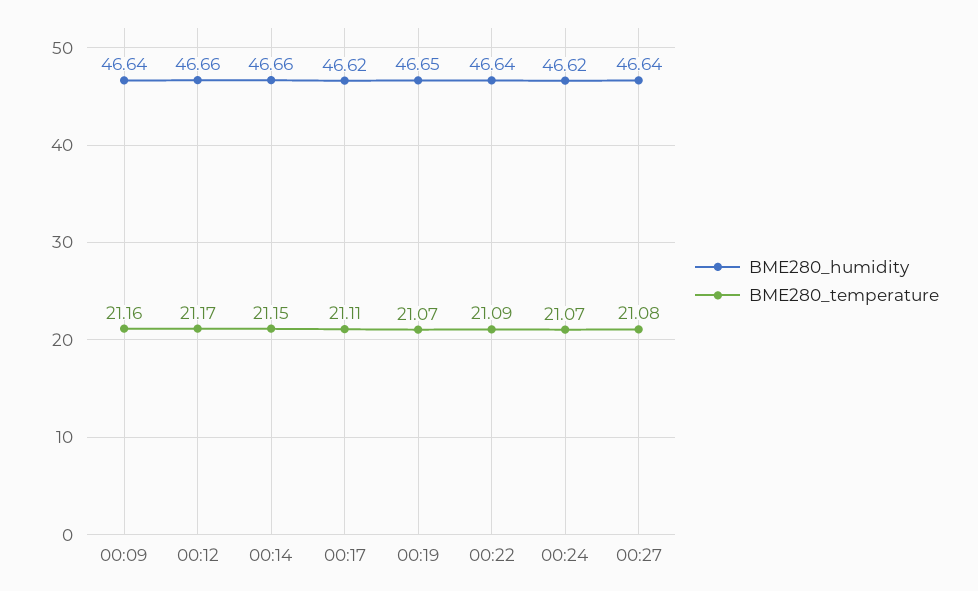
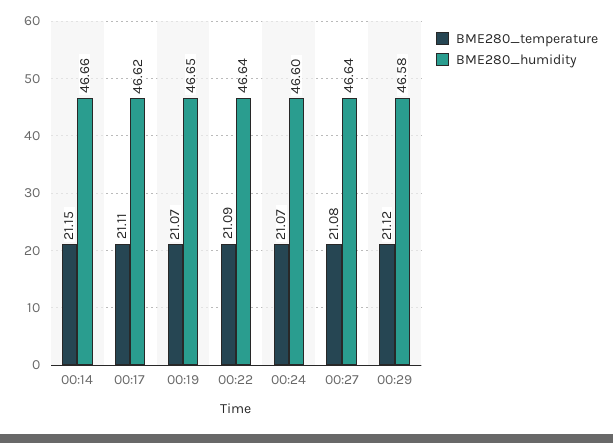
BME280_humidity, 00:09: 46.64 -> none
BME280_temperature, 00:09: 21.16 -> none
BME280_humidity, 00:12: 46.66 -> none
BME280_temperature, 00:12: 21.17 -> none
BME280_humidity, 00:24: 46.62 -> 46.6
BME280_temperature, 00:29: none -> 21.12
BME280_humidity, 00:29: none -> 46.58

